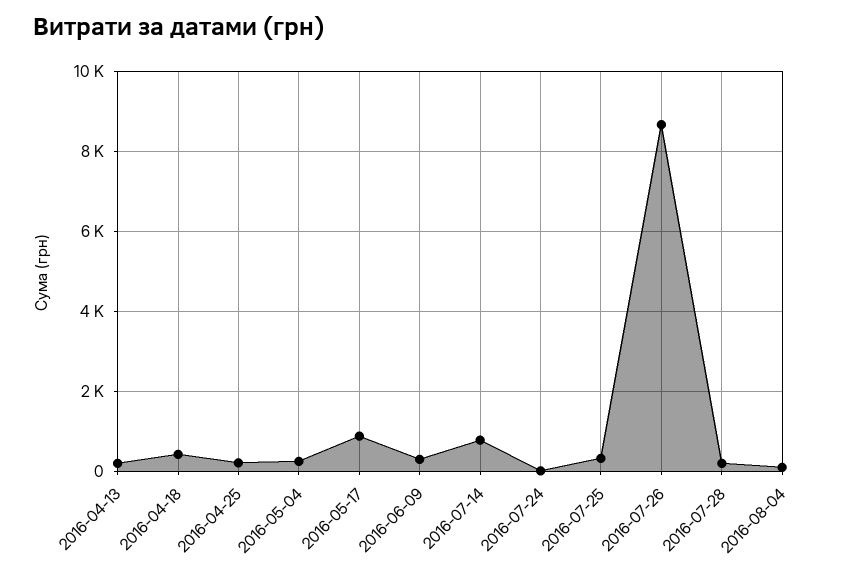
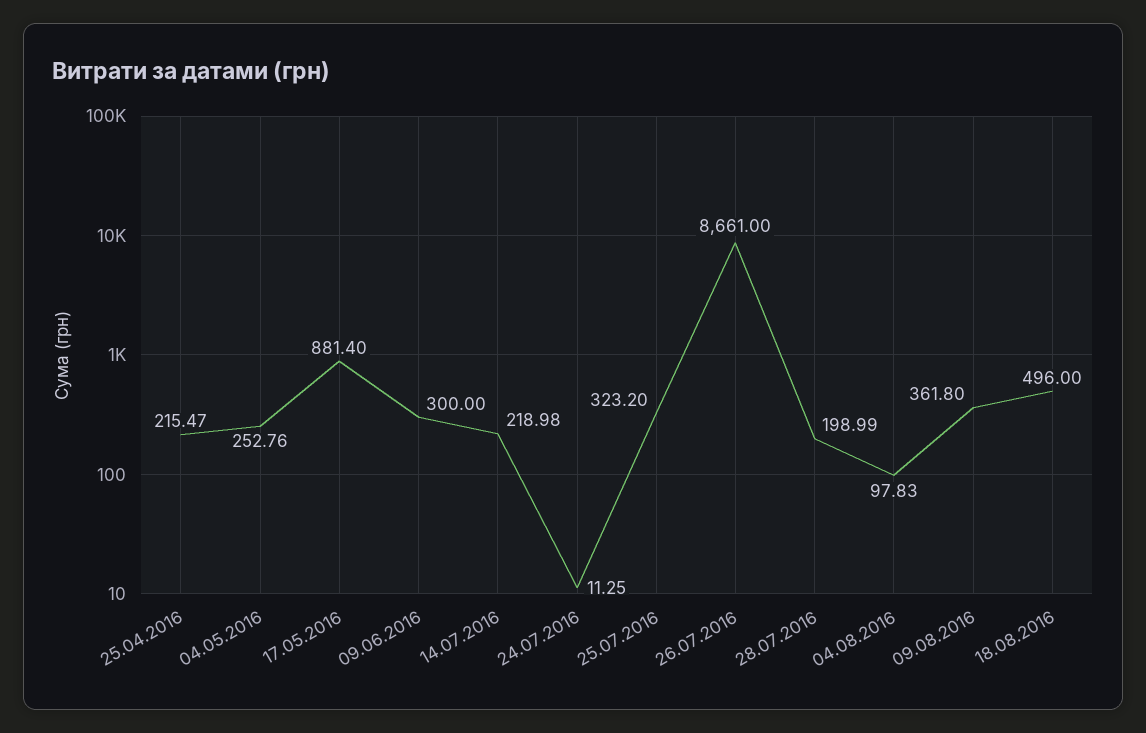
2016-04-13: 200 -> none
2016-04-18: 400 -> none
2016-07-14: 800 -> 218.98
09.08.2016: none -> 361.8
18.08.2016: none -> 496

